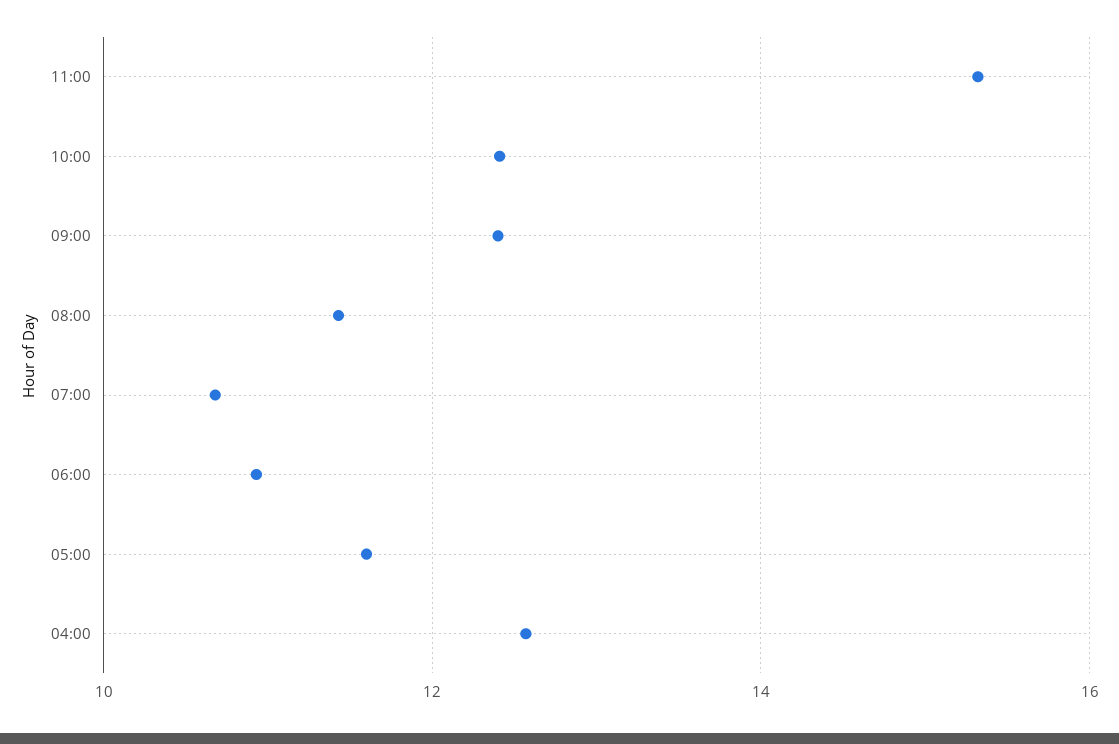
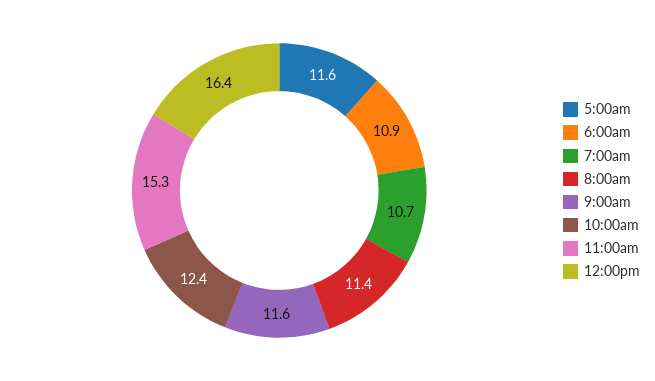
09:00: 12.4 -> 11.6
04:00: 12.6 -> none
12:00pm: none -> 16.4

